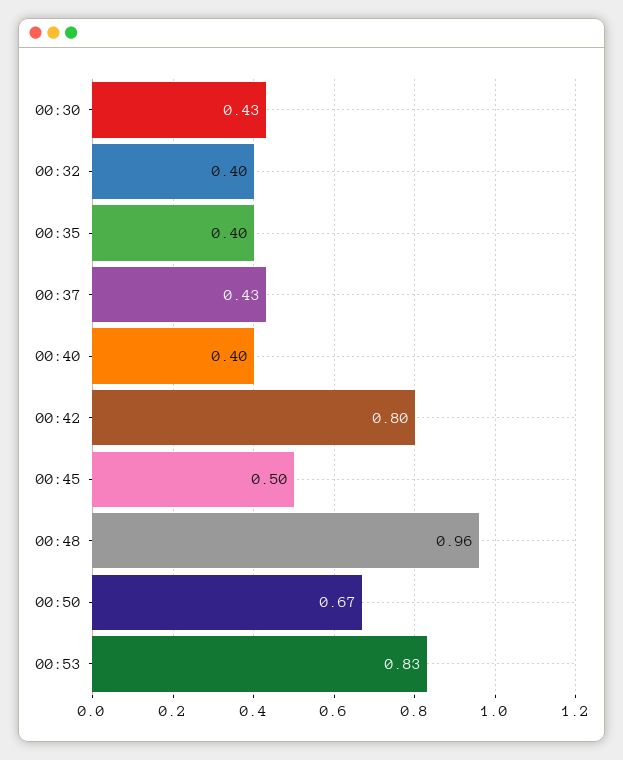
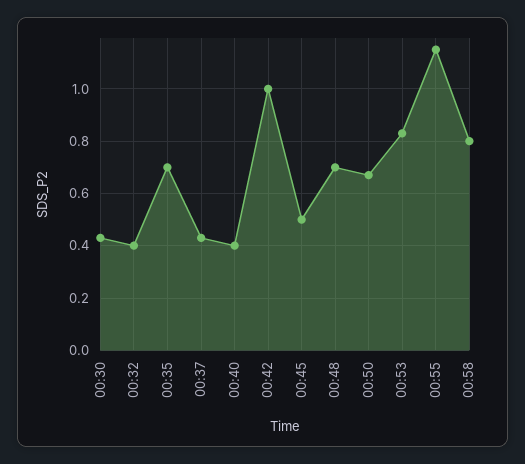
00:35: 0.4 -> 0.7
00:42: 0.8 -> 1
00:48: 0.96 -> 0.7
00:55: none -> 1.15
00:58: none -> 0.8

